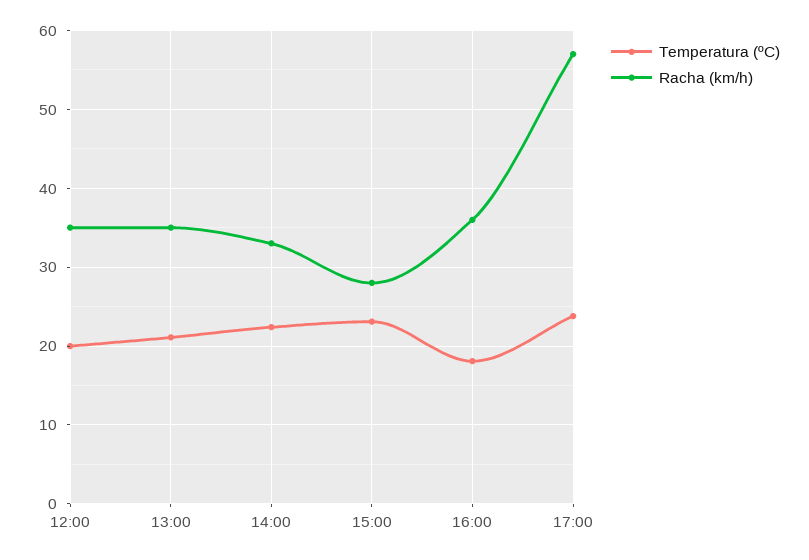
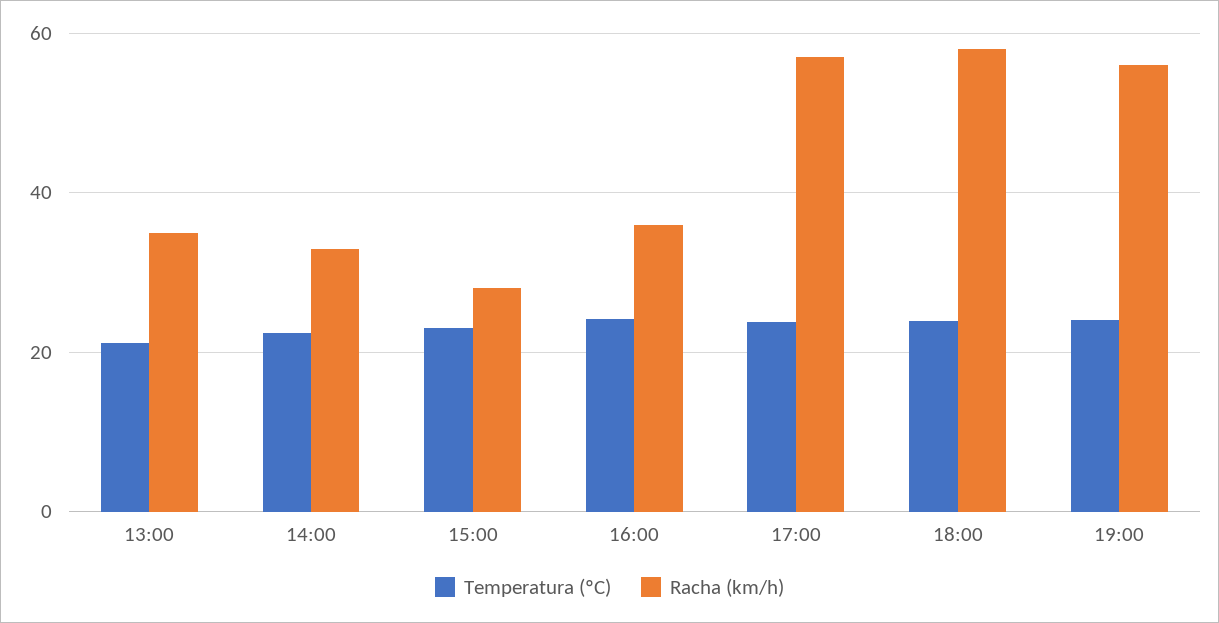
Temperatura (ºC), 12:00: 20 -> none
Racha (km/h), 12:00: 35 -> none
Temperatura (ºC), 16:00: 18 -> 24
Temperatura (ºC), 18:00: none -> 24
Racha (km/h), 18:00: none -> 58
Temperatura (ºC), 19:00: none -> 24
Racha (km/h), 19:00: none -> 56

